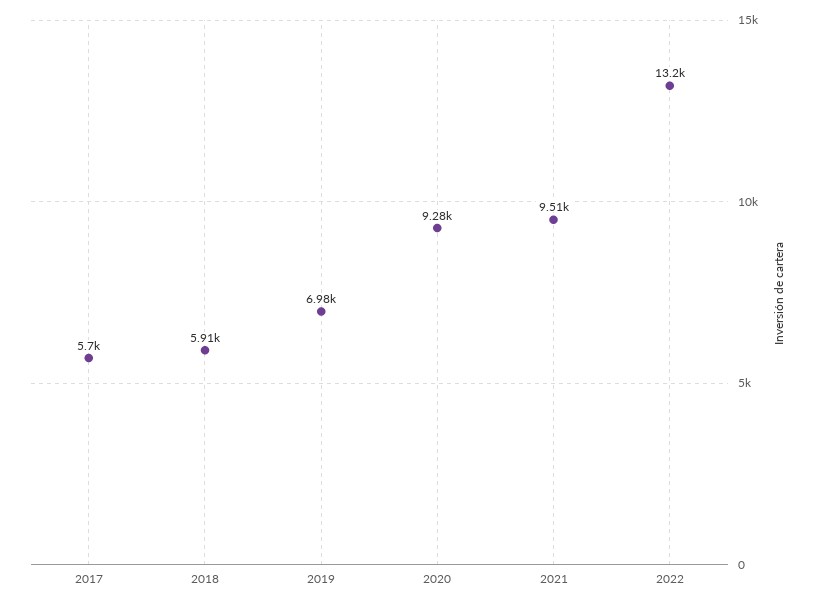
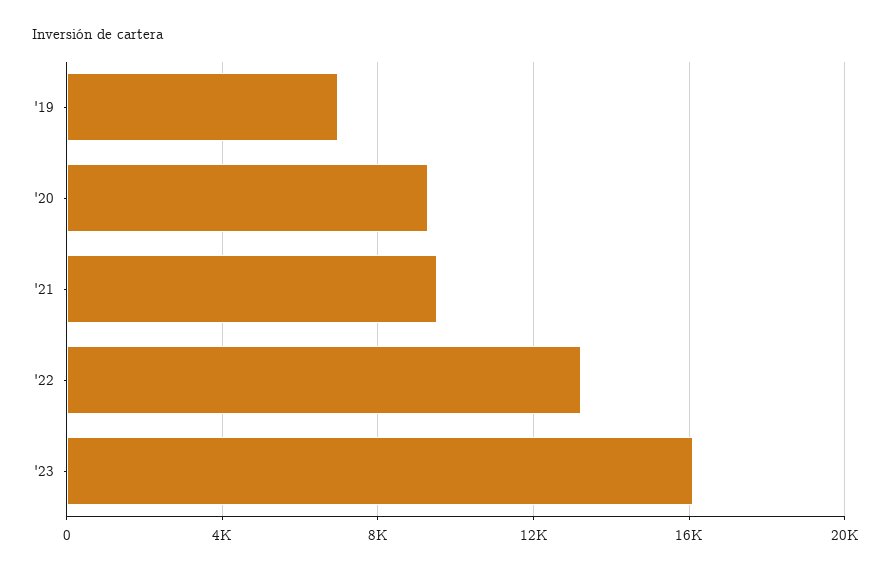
2017: 5700 -> none
2018: 5910 -> none
'23: none -> 16000

